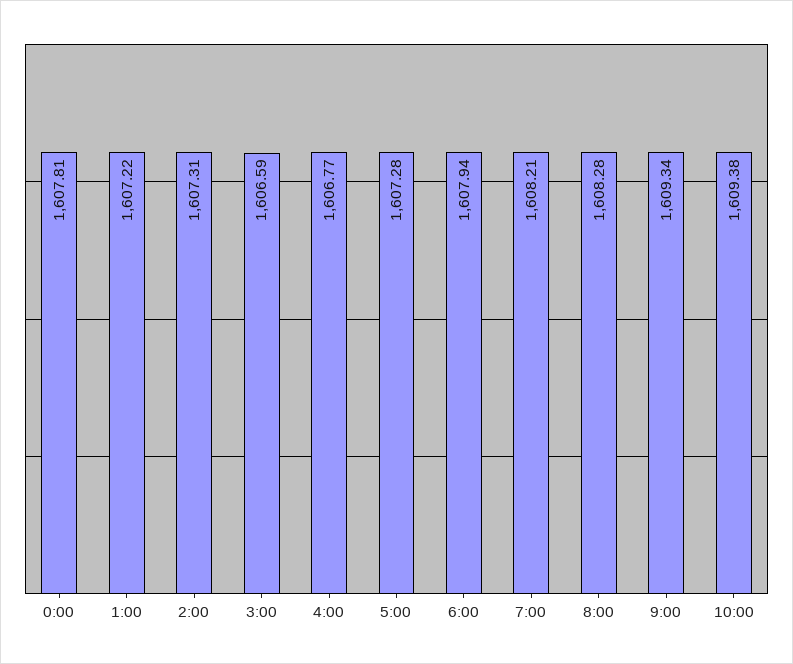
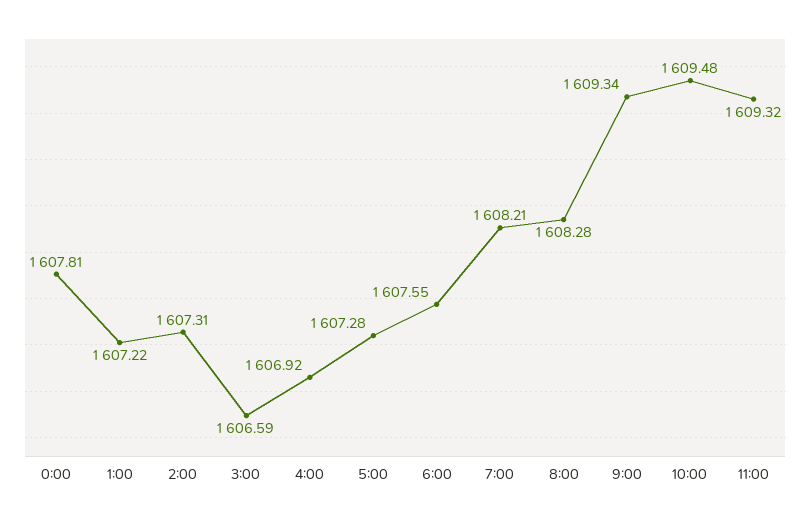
4:00: 1606.77 -> 1606.92
6:00: 1607.94 -> 1607.55
10:00: 1609.38 -> 1609.48
11:00: none -> 1609.32

